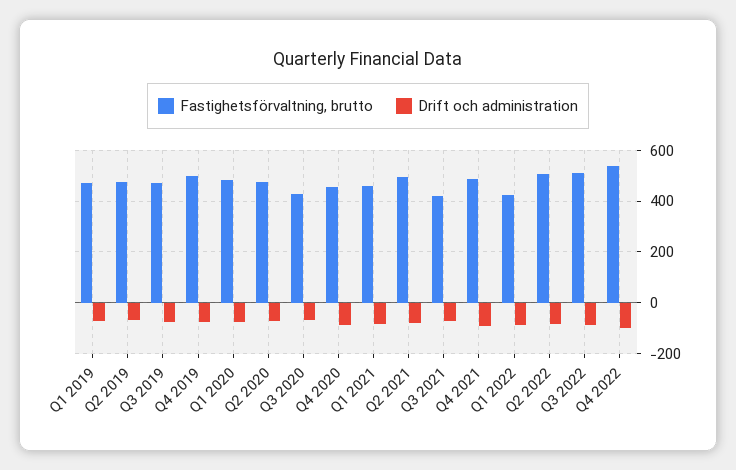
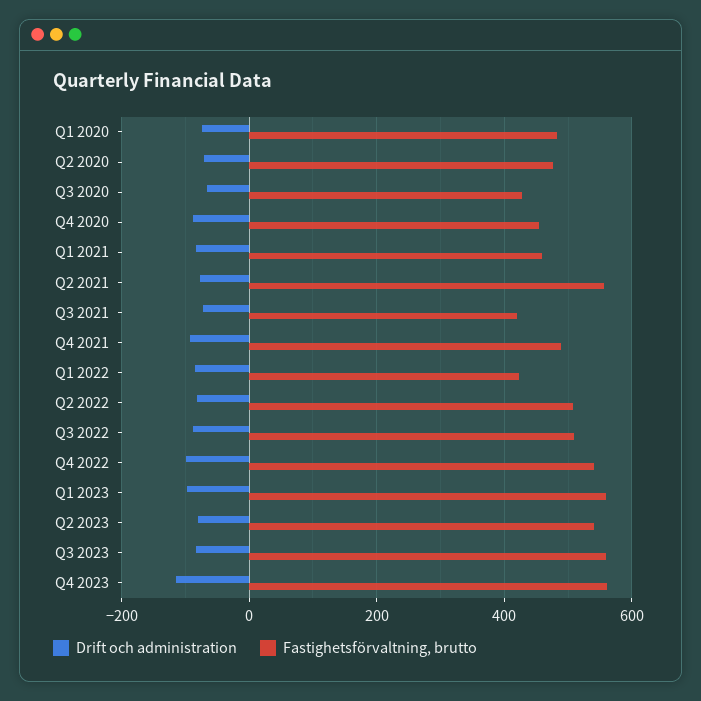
Fastighetsförvaltning, brutto, Q1 2019: 475 -> none
Drift och administration, Q1 2019: -75 -> none
Fastighetsförvaltning, brutto, Q2 2019: 475 -> none
Drift och administration, Q2 2019: -75 -> none
Fastighetsförvaltning, brutto, Q3 2019: 475 -> none
Drift och administration, Q3 2019: -75 -> none
Fastighetsförvaltning, brutto, Q4 2019: 500 -> none
Drift och administration, Q4 2019: -75 -> none
Fastighetsförvaltning, brutto, Q2 2021: 500 -> 560
Drift och administration, Q1 2023: none -> -100
Fastighetsförvaltning, brutto, Q1 2023: none -> 560
Drift och administration, Q2 2023: none -> -80
Fastighetsförvaltning, brutto, Q2 2023: none -> 540
Drift och administration, Q3 2023: none -> -80
Fastighetsförvaltning, brutto, Q3 2023: none -> 560
Drift och administration, Q4 2023: none -> -120
Fastighetsförvaltning, brutto, Q4 2023: none -> 560

